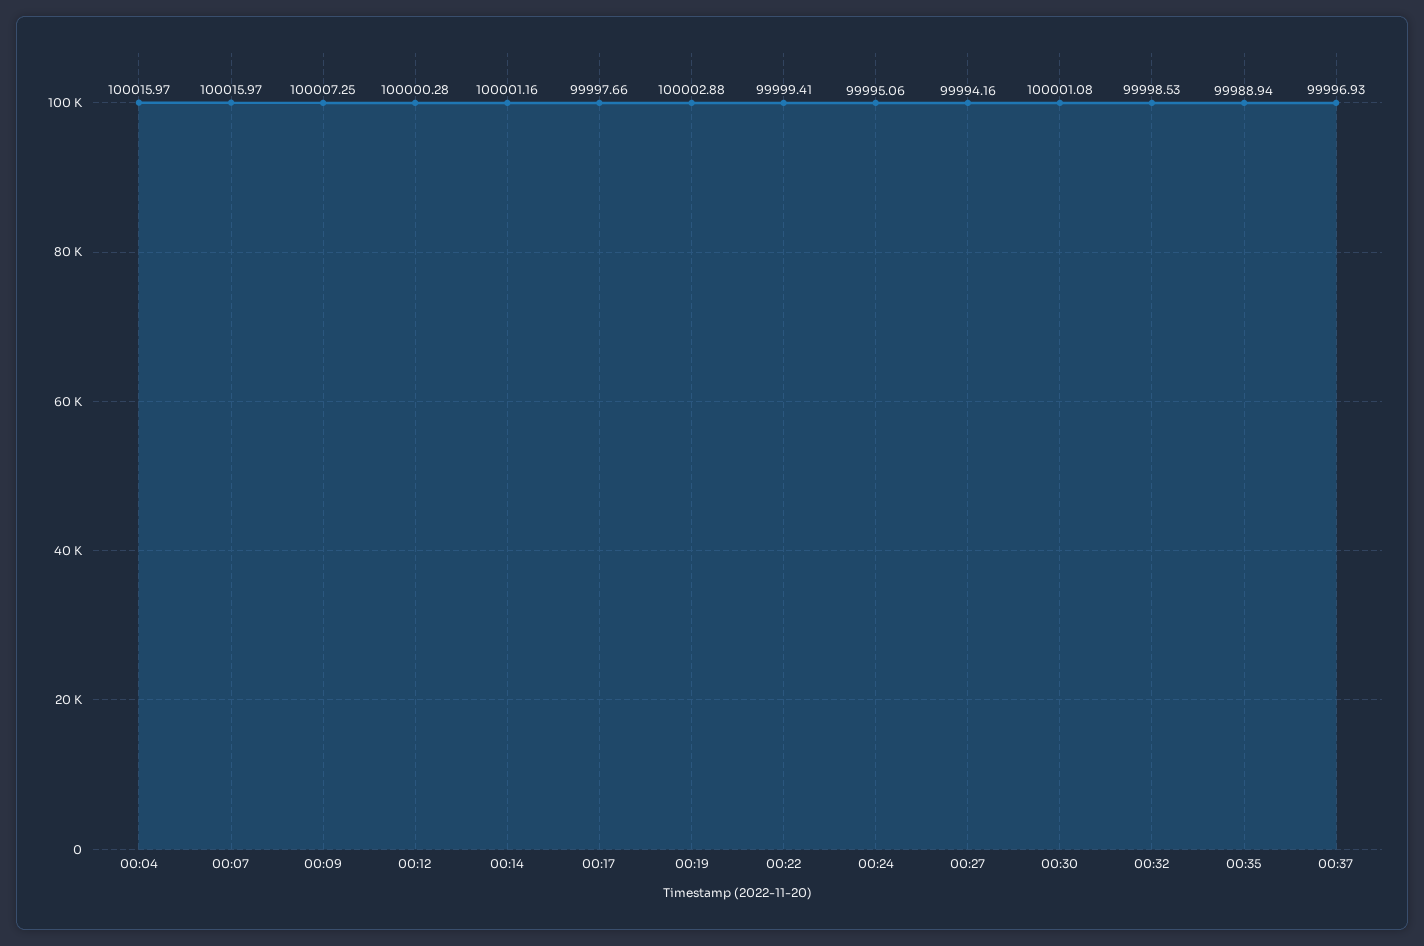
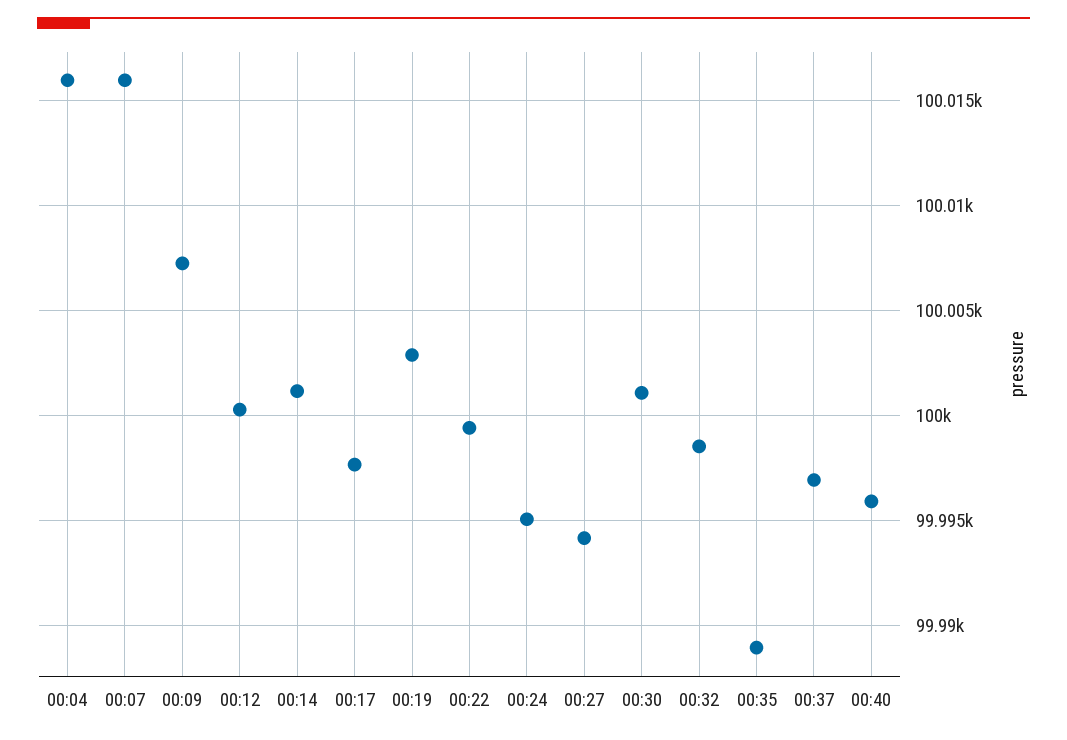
00:40: none -> 99996

